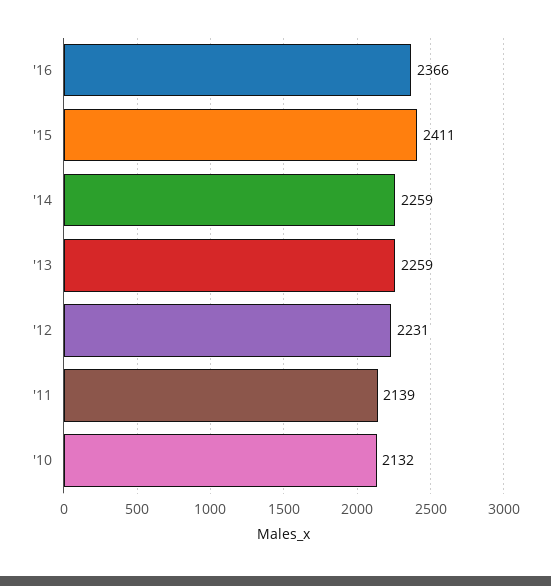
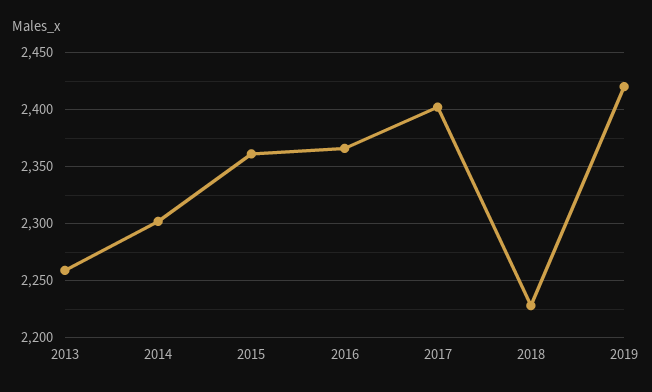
'15: 2411 -> 2360
'14: 2259 -> 2300
'12: 2231 -> none
'11: 2139 -> none
'10: 2132 -> none
2017: none -> 2400
2018: none -> 2230
2019: none -> 2420

